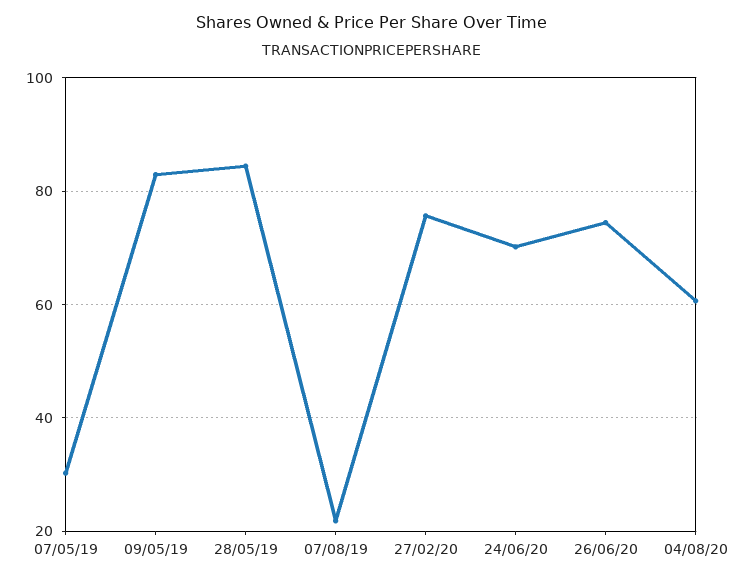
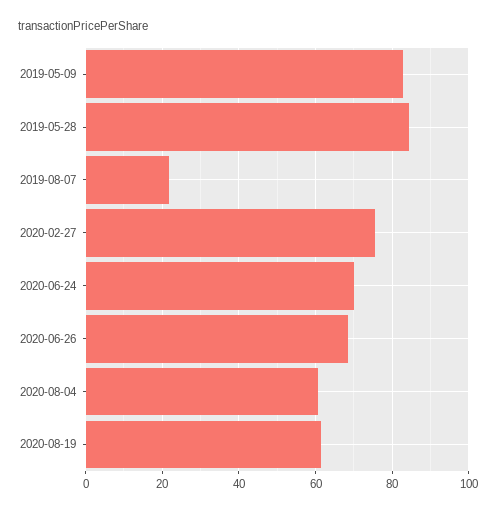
07/05/19: 30 -> none
26/06/20: 74 -> 68
2020-08-19: none -> 62

